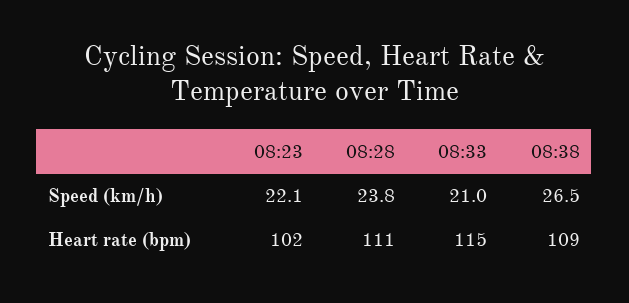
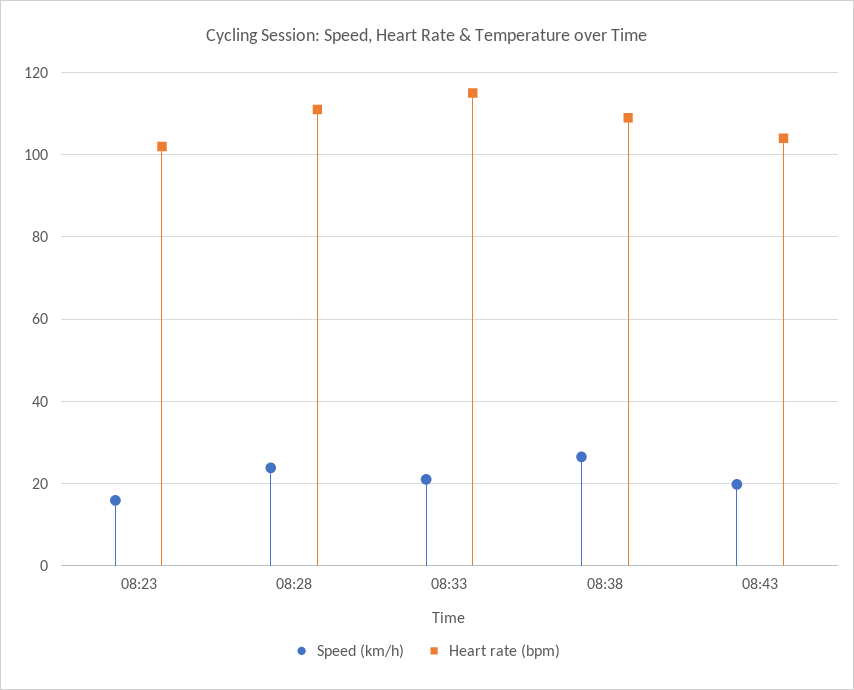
Speed (km/h), 08:23: 22.1 -> 16
Speed (km/h), 08:43: none -> 20
Heart rate (bpm), 08:43: none -> 104

